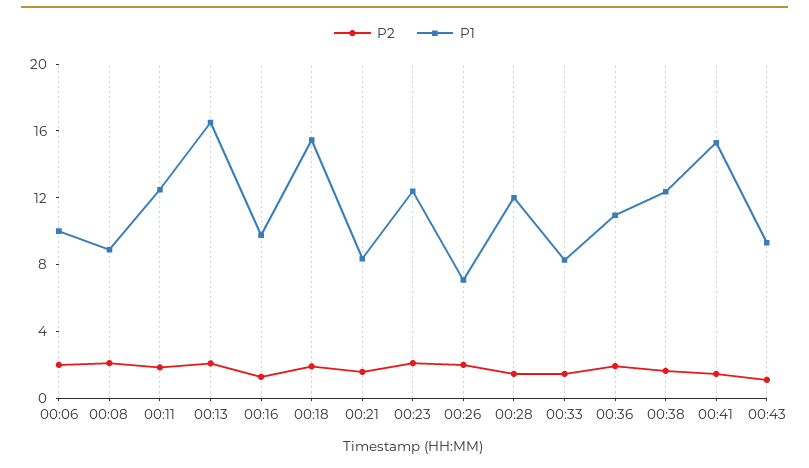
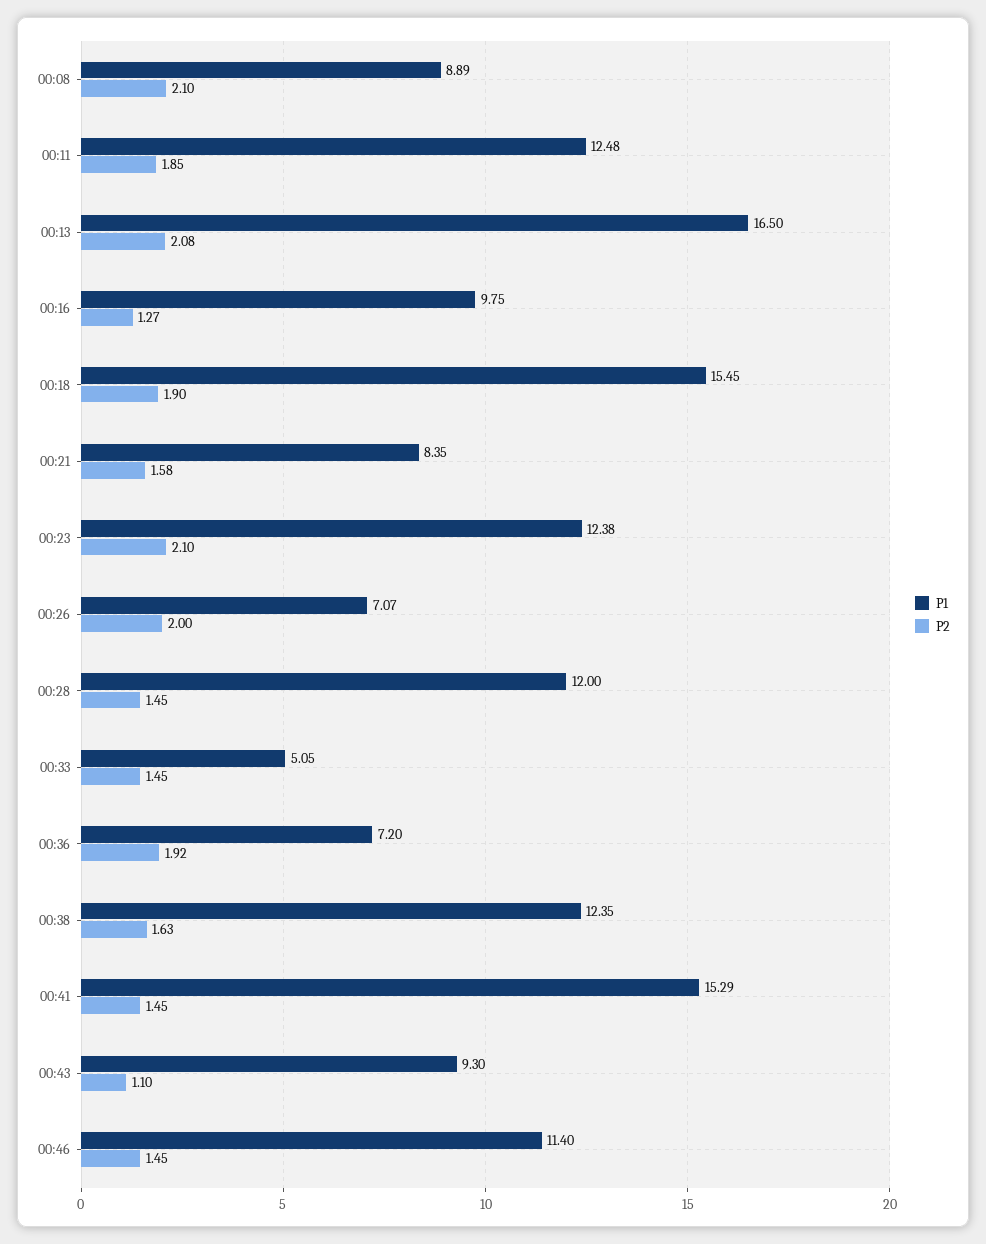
P2, 00:06: 2 -> none
P1, 00:06: 10 -> none
P1, 00:33: 8 -> 5.05
P1, 00:36: 11 -> 7.2
P1, 00:46: none -> 11.4
P2, 00:46: none -> 1.45

